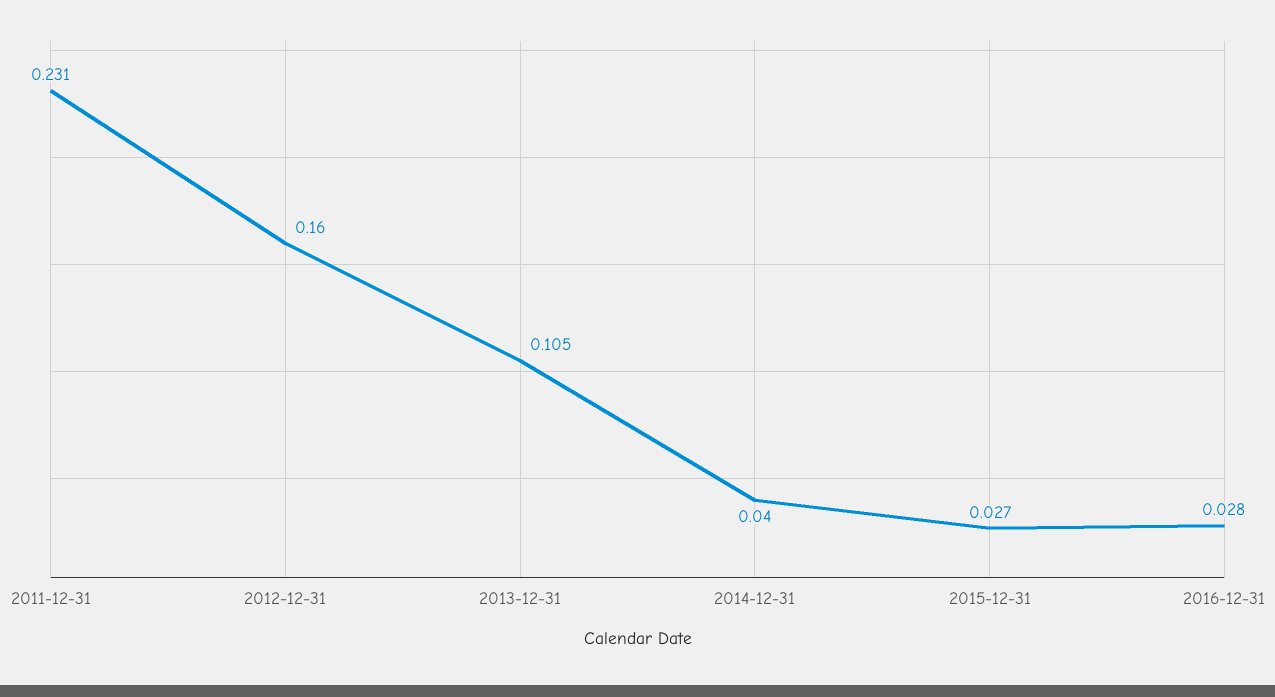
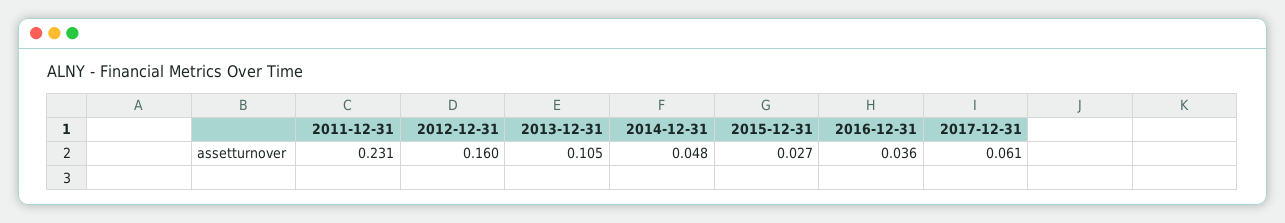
2014-12-31: 0.04 -> 0.048
2016-12-31: 0.028 -> 0.036
2017-12-31: none -> 0.061

